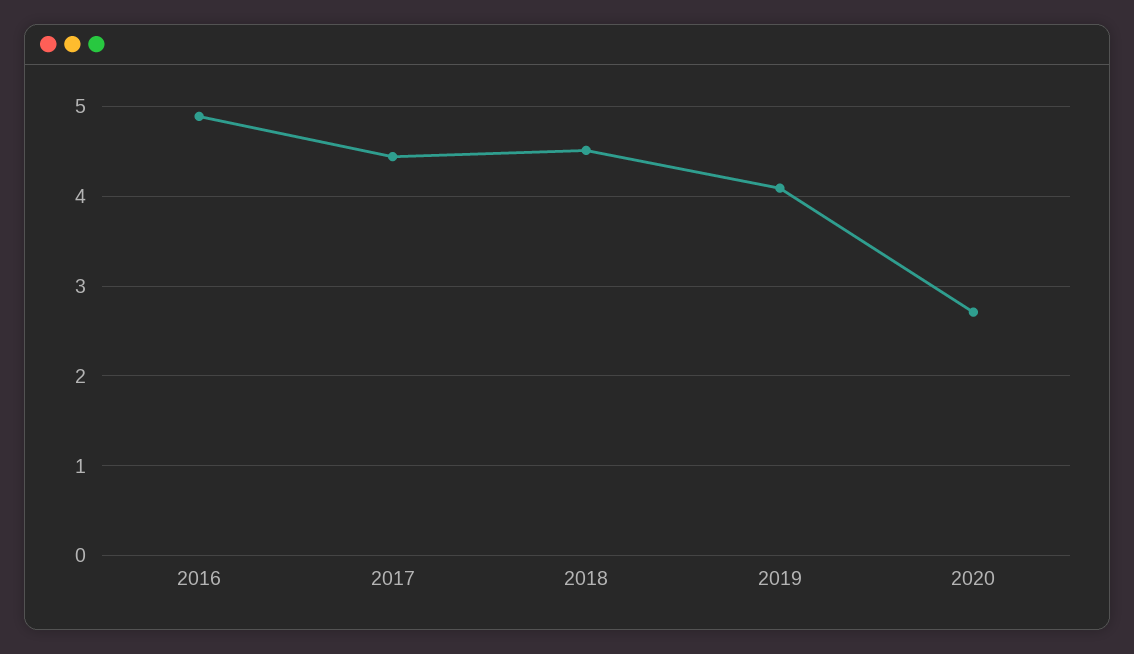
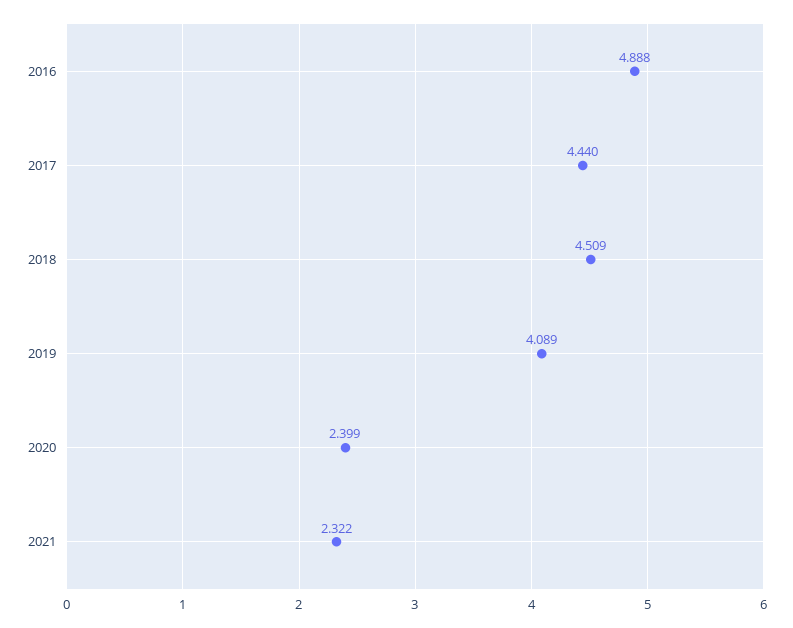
2020: 2.7 -> 2.399
2021: none -> 2.322

